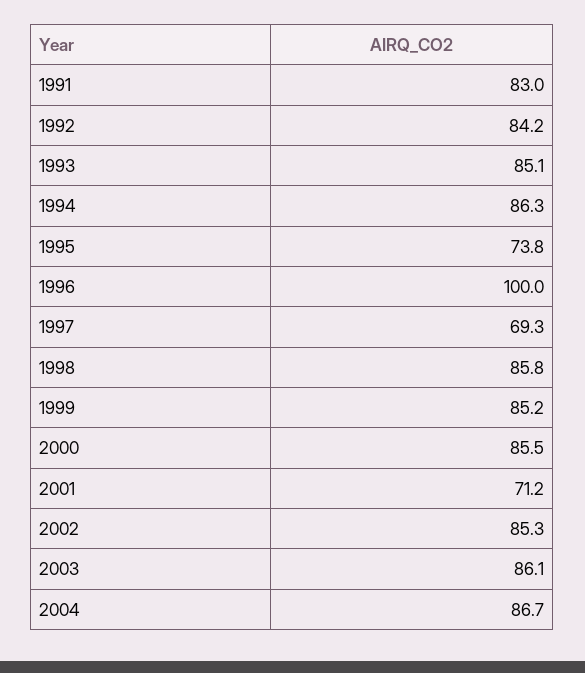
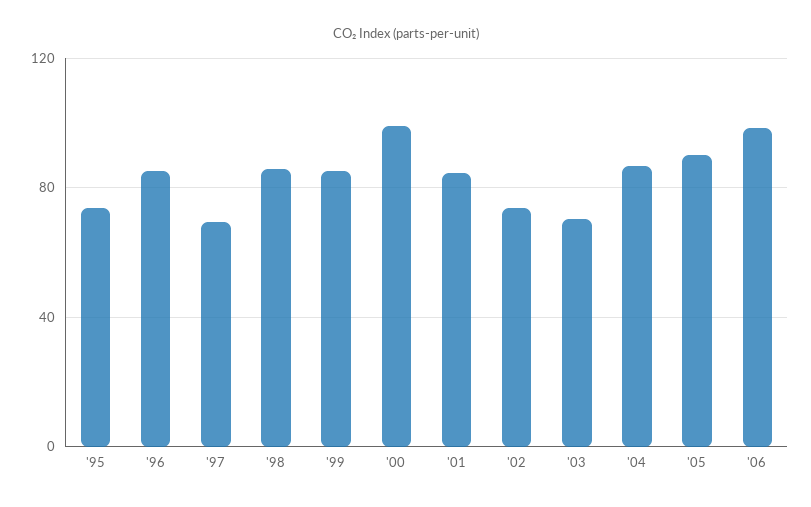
1991: 83 -> none
1992: 84.2 -> none
1993: 85.1 -> none
1994: 86.3 -> none
1996: 100 -> 85
2000: 85.5 -> 100
2001: 71.2 -> 85
2002: 85.3 -> 75
2003: 86.1 -> 70
'05: none -> 90
'06: none -> 100

